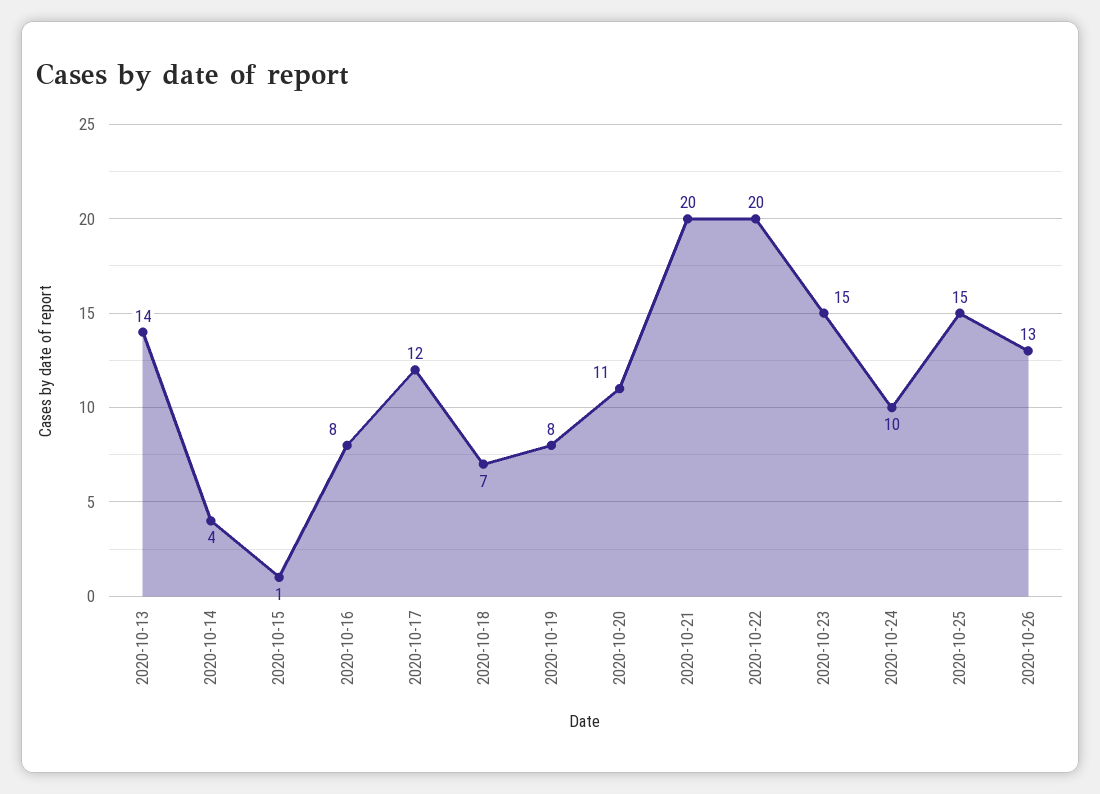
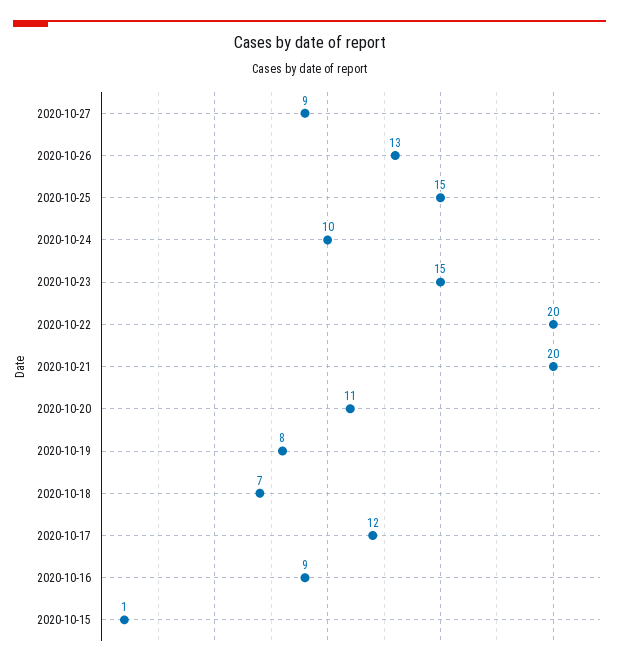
2020-10-13: 14 -> none
2020-10-14: 4 -> none
2020-10-16: 8 -> 9
2020-10-27: none -> 9

